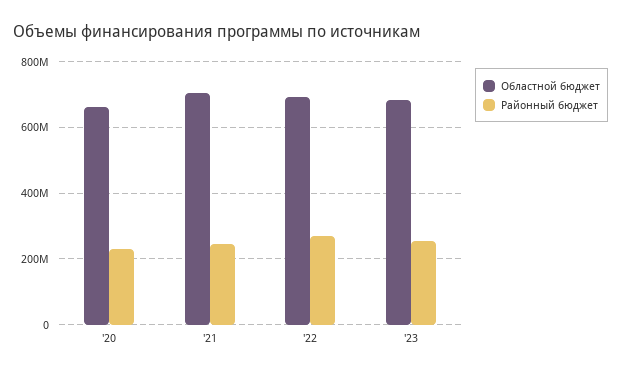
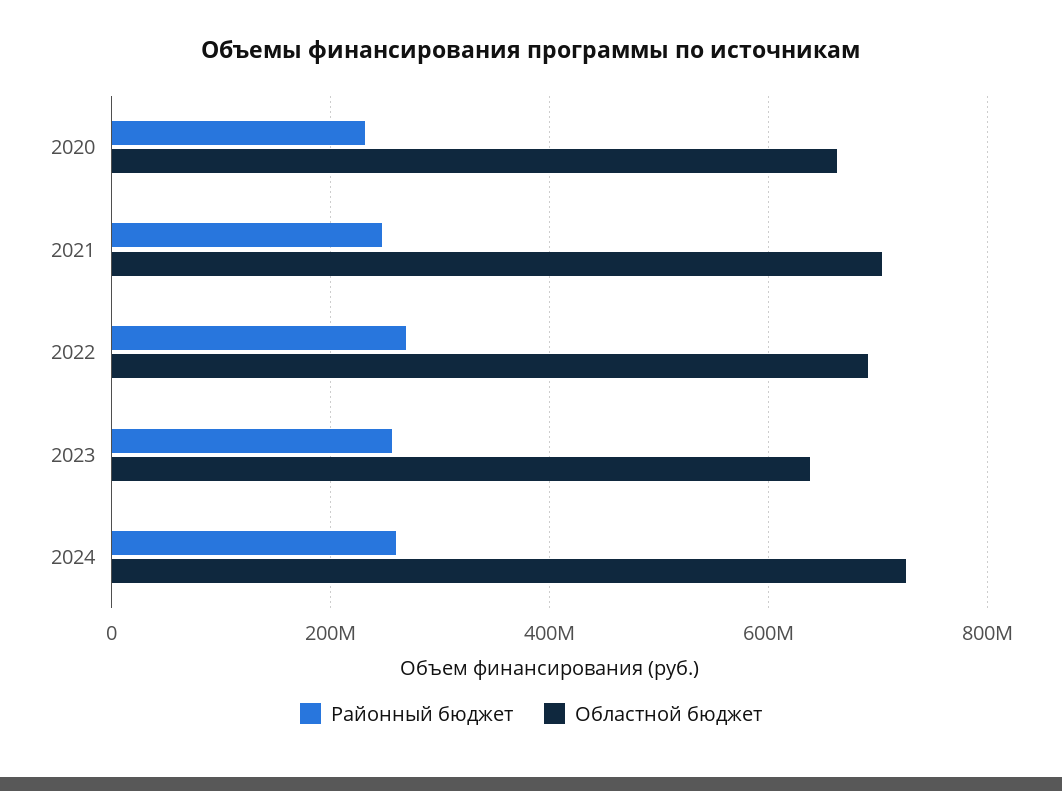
Областной бюджет, '23: 680000000 -> 640000000
Районный бюджет, 2024: none -> 260000000
Областной бюджет, 2024: none -> 720000000

